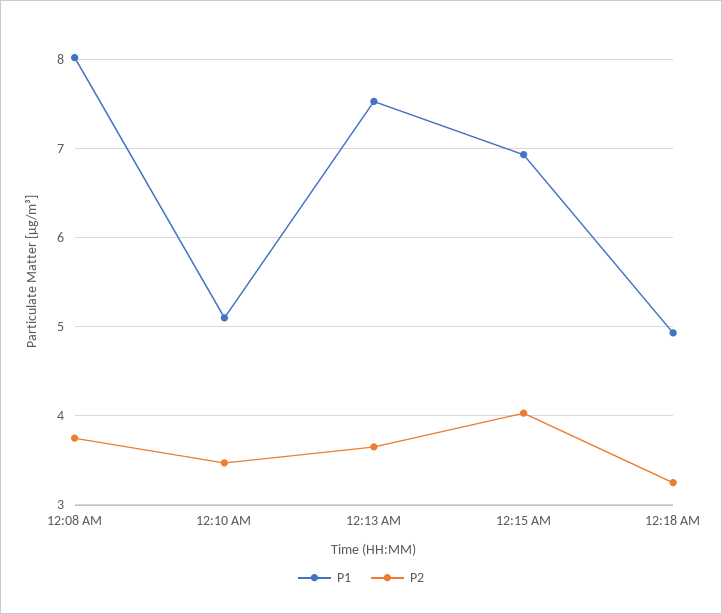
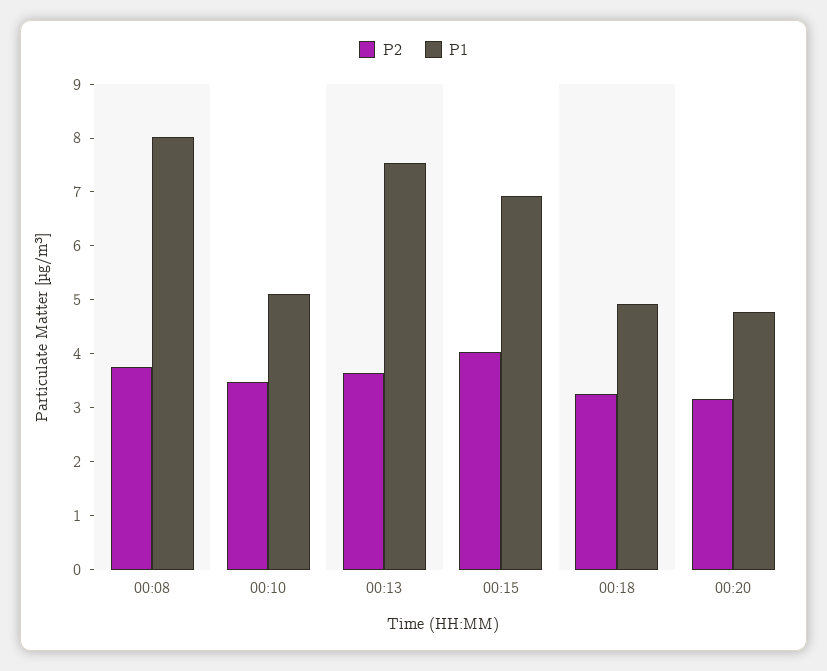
P2, 00:20: none -> 3.2
P1, 00:20: none -> 4.8

